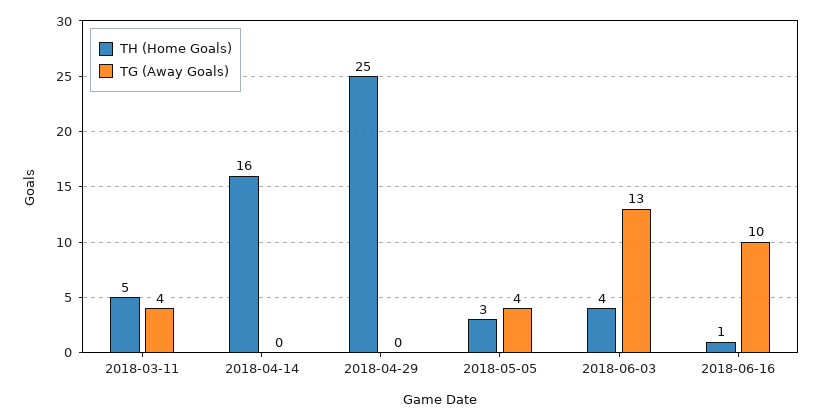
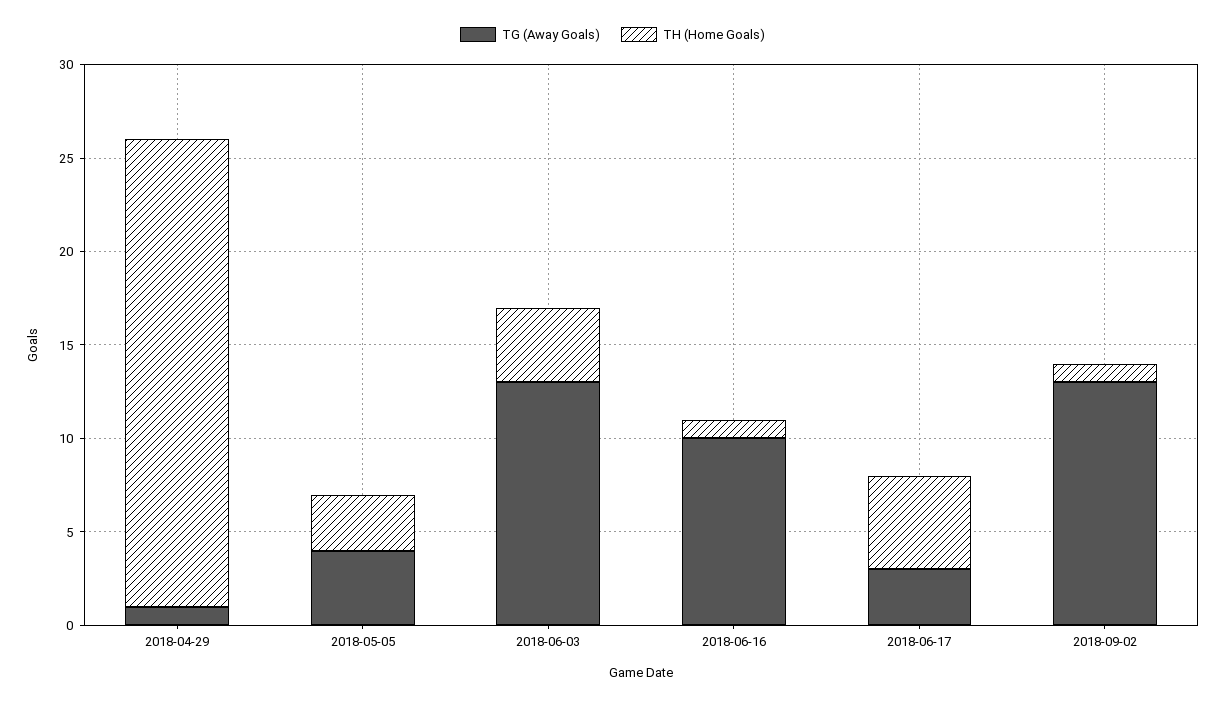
TH (Home Goals), 2018-03-11: 5 -> none
TG (Away Goals), 2018-03-11: 4 -> none
TH (Home Goals), 2018-04-14: 16 -> none
TG (Away Goals), 2018-04-14: 0 -> none
TG (Away Goals), 2018-04-29: 0 -> 1
TG (Away Goals), 2018-06-17: none -> 3
TH (Home Goals), 2018-06-17: none -> 5
TG (Away Goals), 2018-09-02: none -> 13
TH (Home Goals), 2018-09-02: none -> 1

